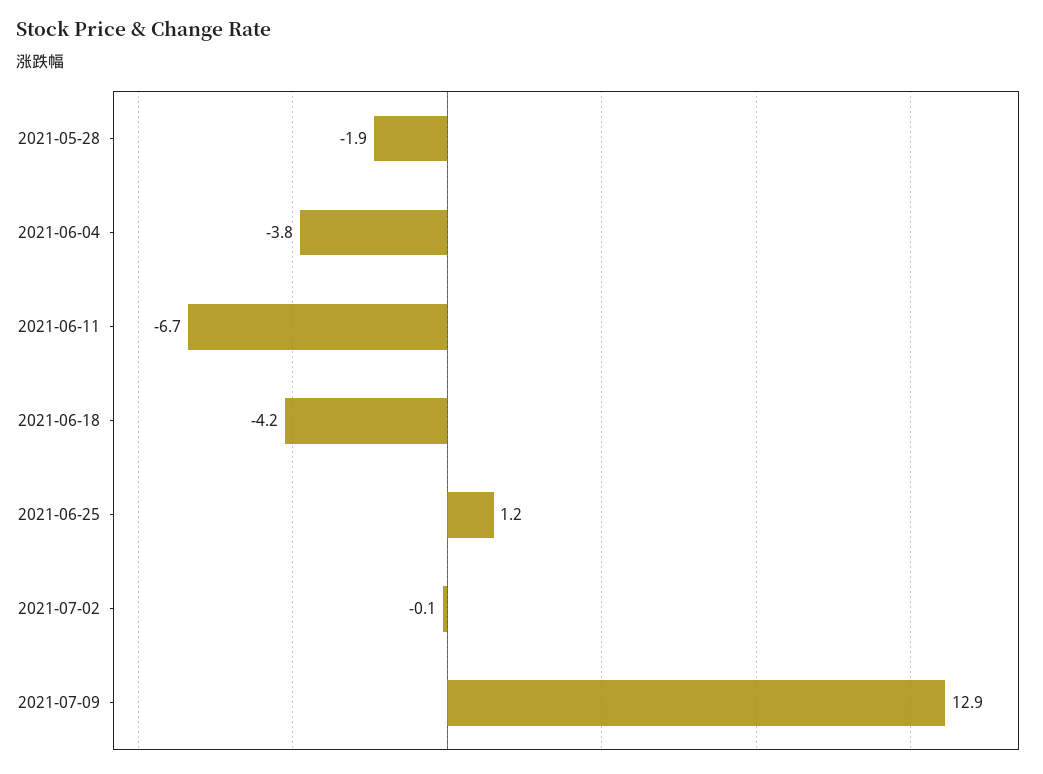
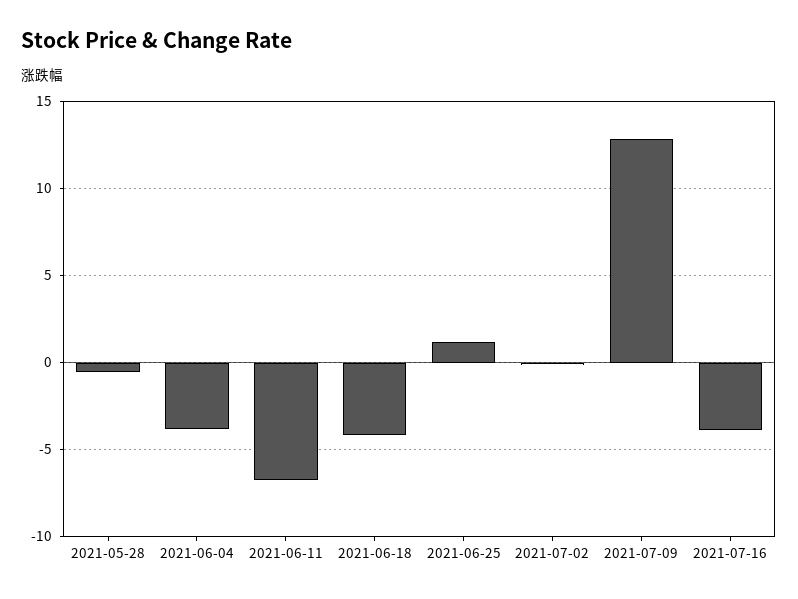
2021-05-28: -1.9 -> -0.5
2021-07-16: none -> -4

